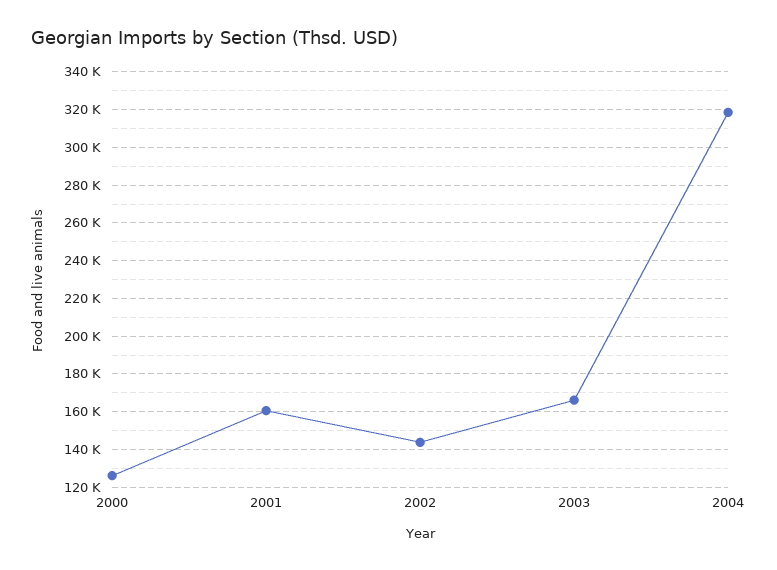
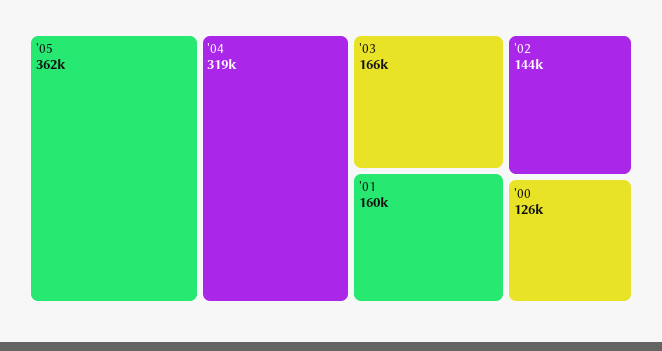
'05: none -> 362000

